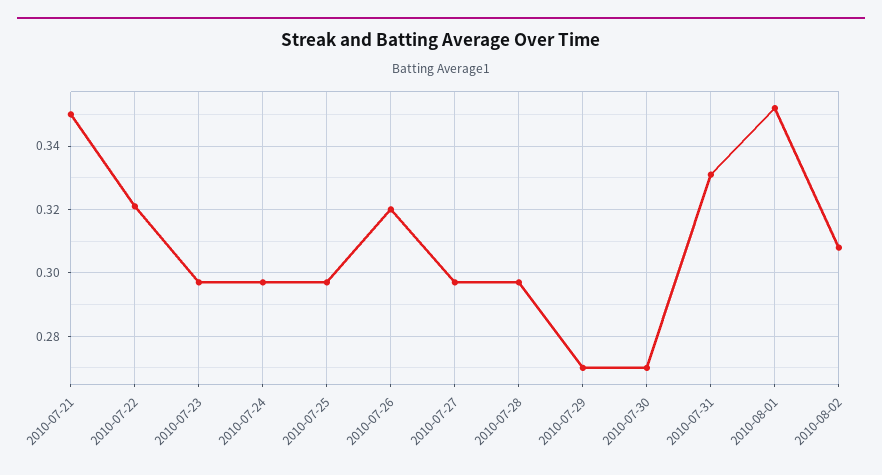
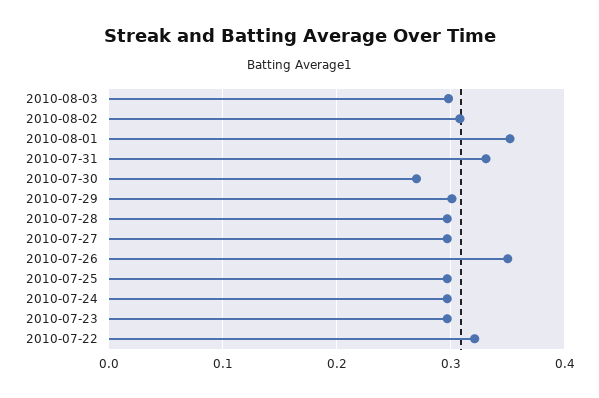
2010-07-21: 0.35 -> none
2010-07-26: 0.32 -> 0.35
2010-07-29: 0.27 -> 0.3
2010-08-03: none -> 0.3

